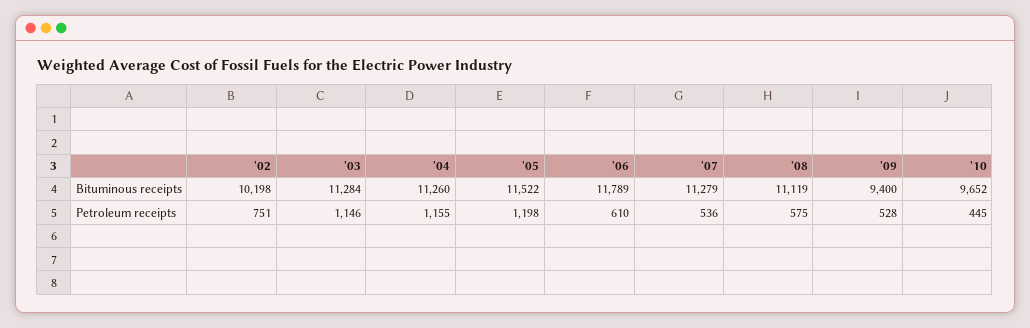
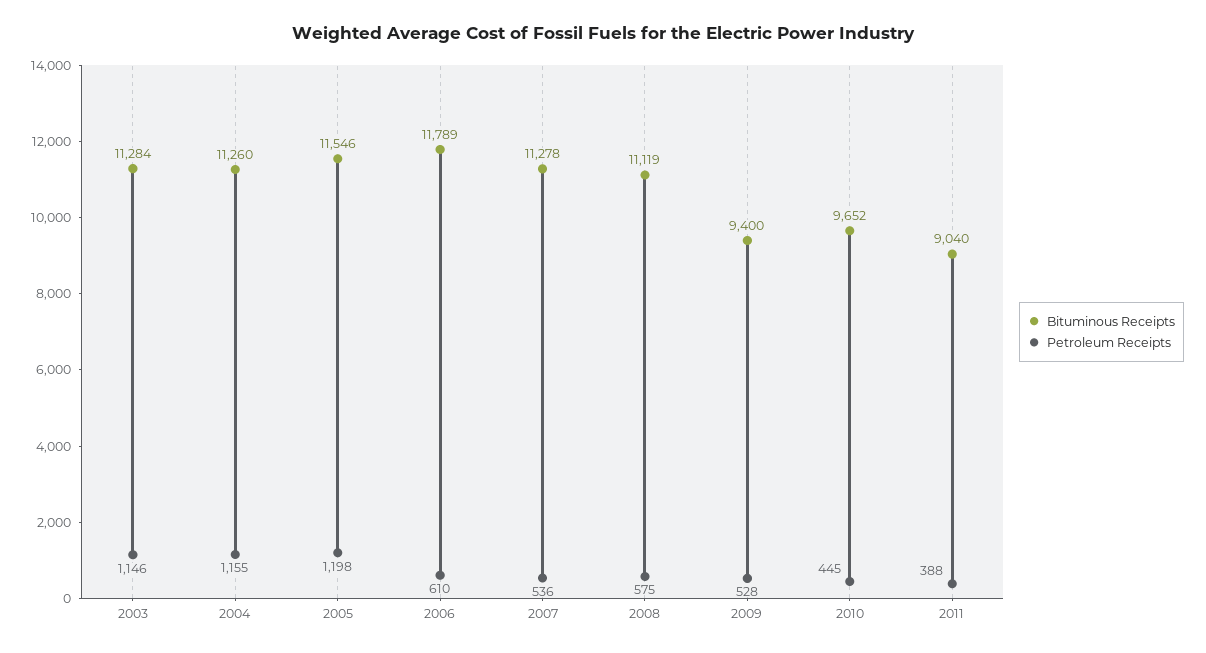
Bituminous receipts, '02: 10198 -> none
Bituminous receipts, '05: 11522 -> 11546
Bituminous receipts, '07: 11279 -> 11278
Petroleum receipts, '02: 751 -> none
Bituminous receipts, 2011: none -> 9040
Petroleum receipts, 2011: none -> 388

